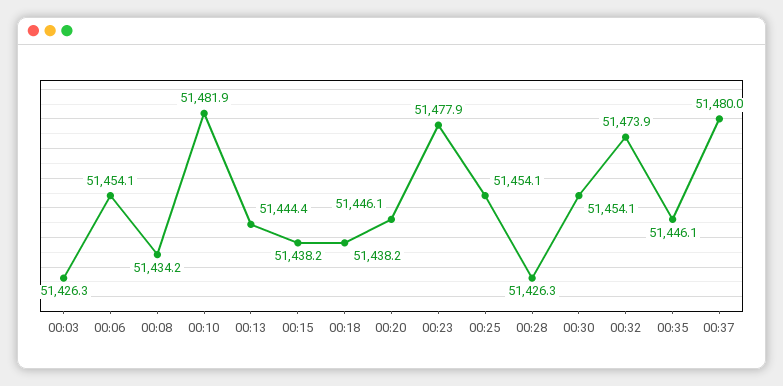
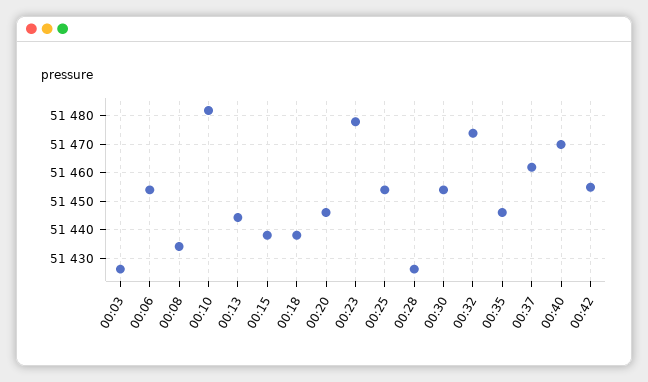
00:37: 51480 -> 51462.5
00:40: none -> 51470
00:42: none -> 51455

